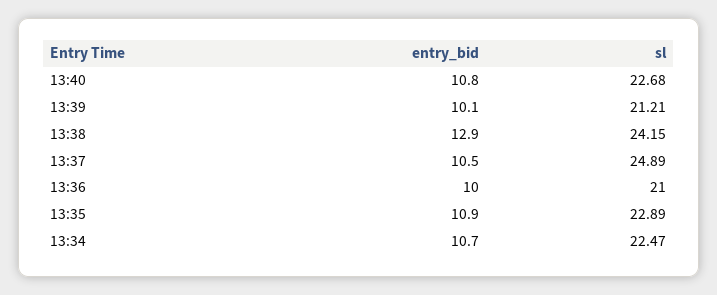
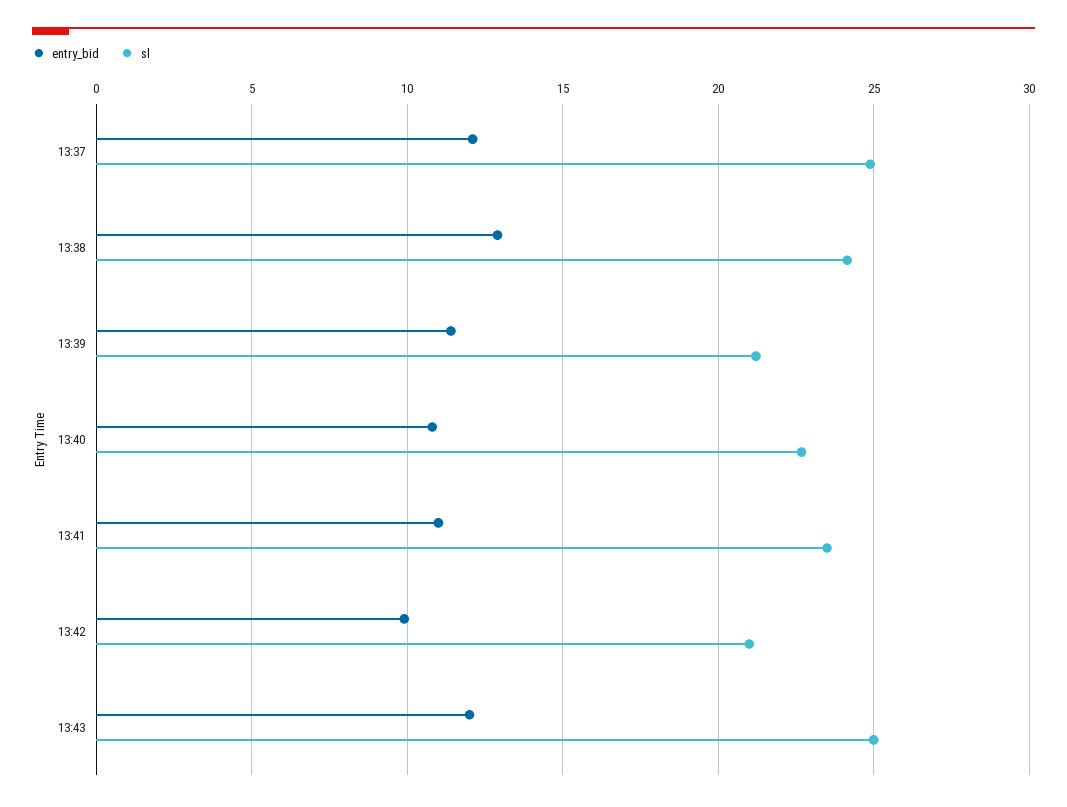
entry_bid, 13:39: 10.1 -> 11.5
entry_bid, 13:37: 10.5 -> 12
entry_bid, 13:36: 10 -> none
sl, 13:36: 21 -> none
entry_bid, 13:35: 10.9 -> none
sl, 13:35: 22.89 -> none
entry_bid, 13:34: 10.7 -> none
sl, 13:34: 22.47 -> none
entry_bid, 13:41: none -> 11
sl, 13:41: none -> 23.5
entry_bid, 13:42: none -> 10
sl, 13:42: none -> 21
entry_bid, 13:43: none -> 12
sl, 13:43: none -> 25

